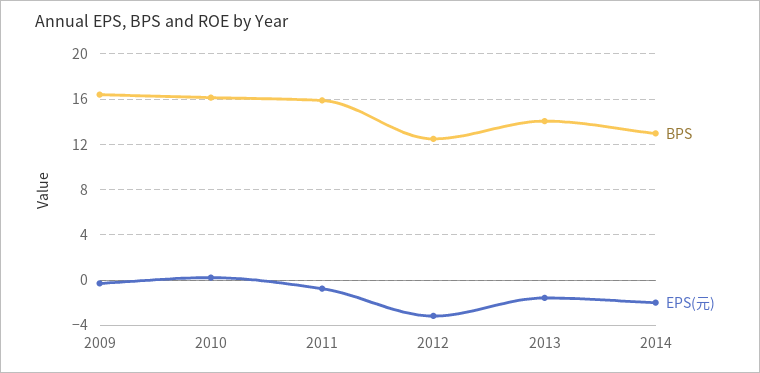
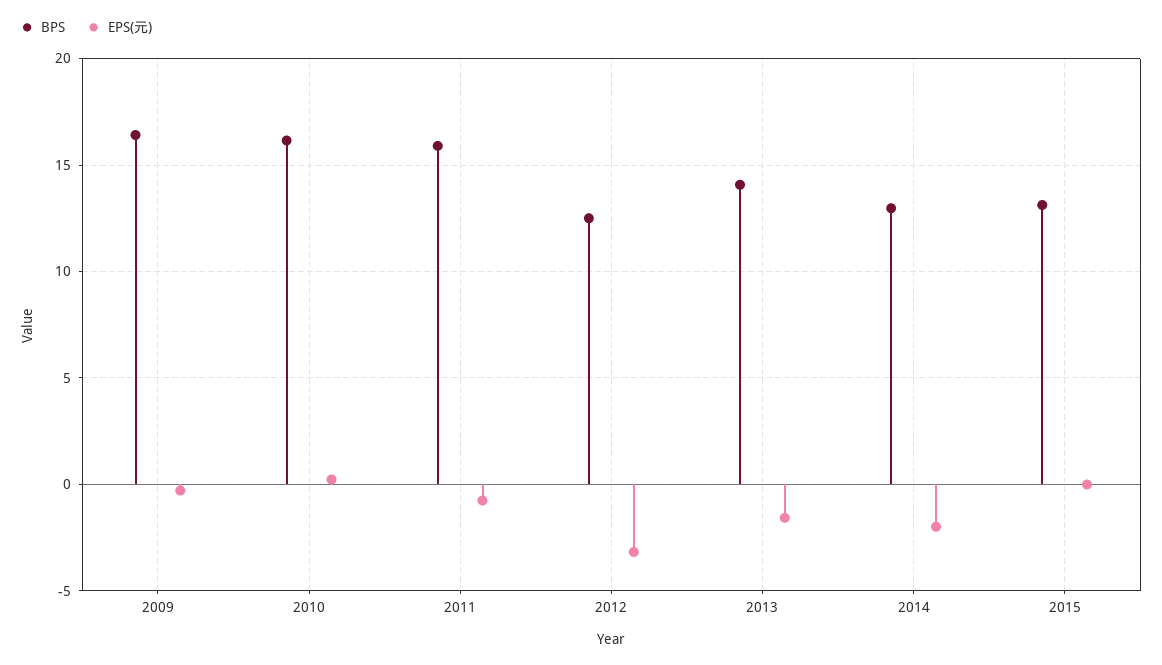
BPS, 2015: none -> 13
EPS(元), 2015: none -> 0

